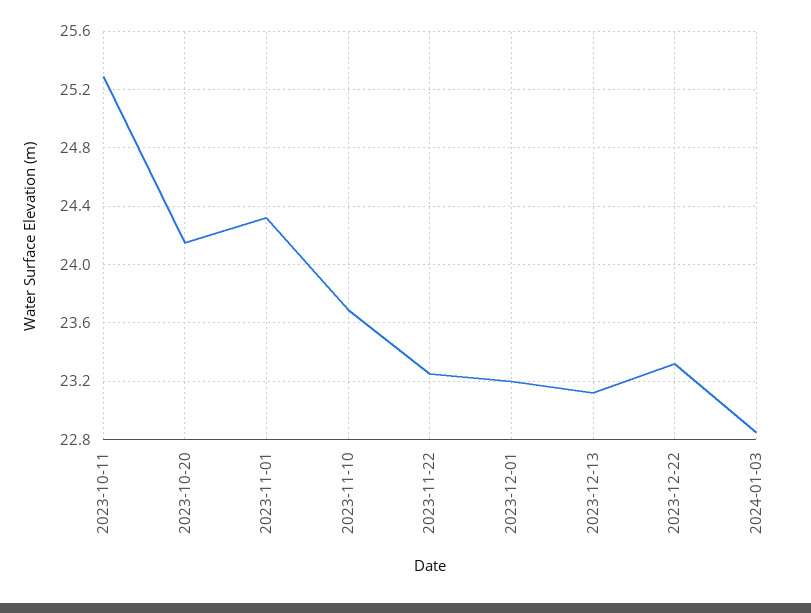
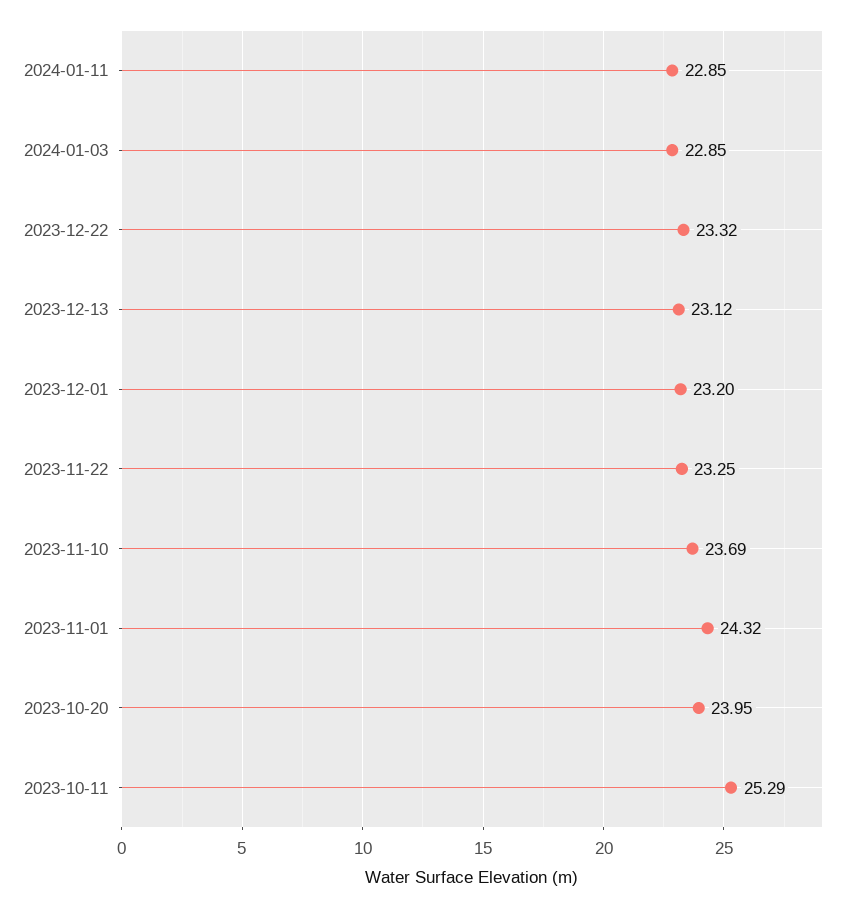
2023-10-20: 24.15 -> 23.95
2024-01-11: none -> 22.85

